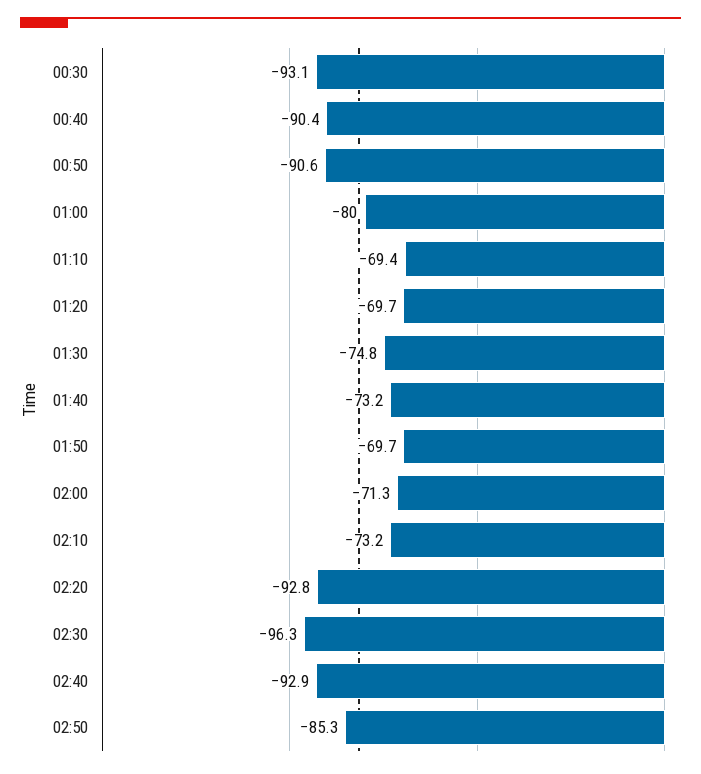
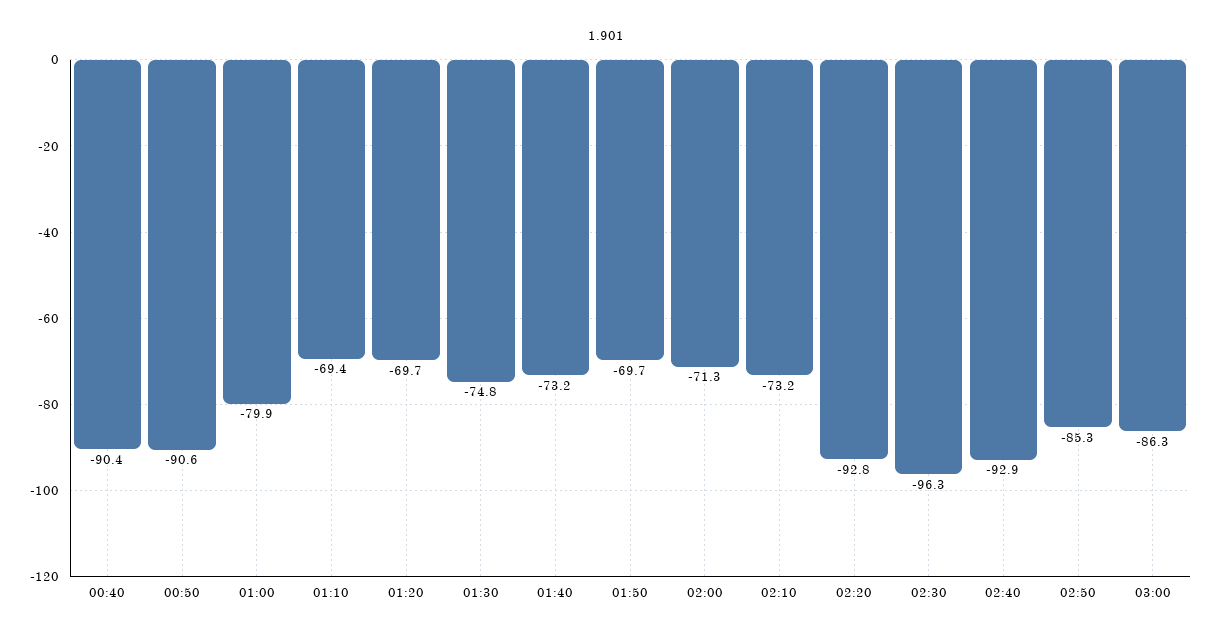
00:30: -93.1 -> none
01:00: -80 -> -79.9
03:00: none -> -86.3

